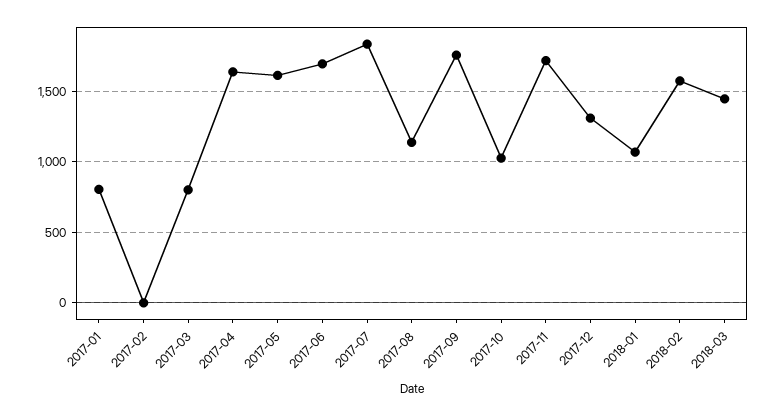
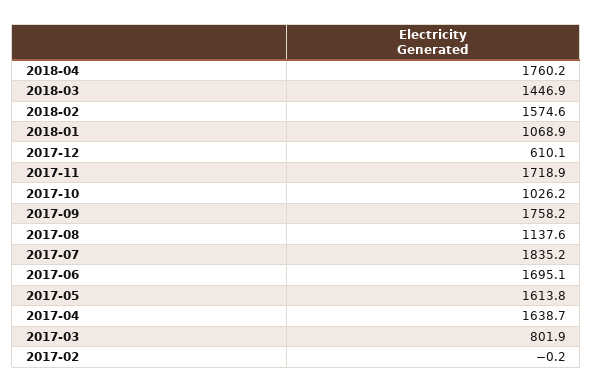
2017-01: 800 -> none
2017-12: 1300 -> 610.1
2018-04: none -> 1760.2

